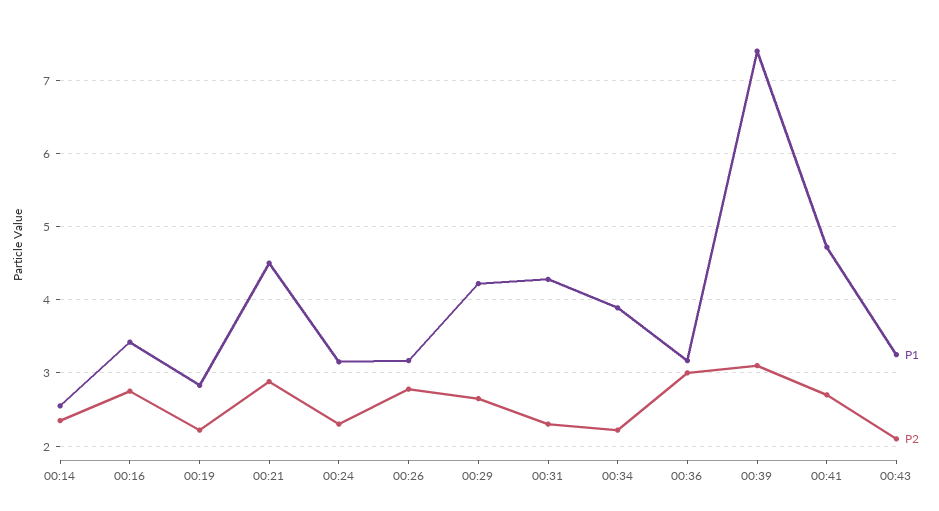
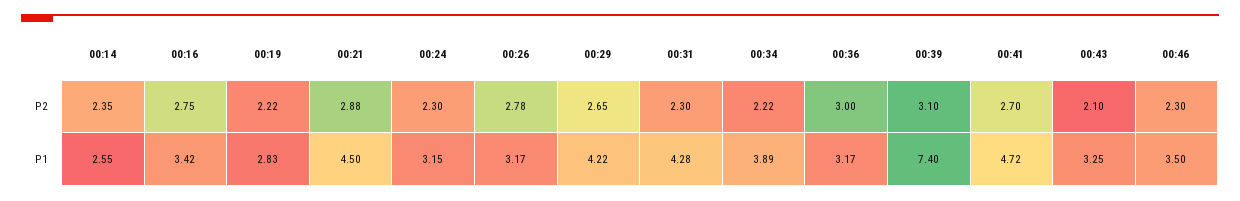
P2, 00:46: none -> 2.3
P1, 00:46: none -> 3.5

